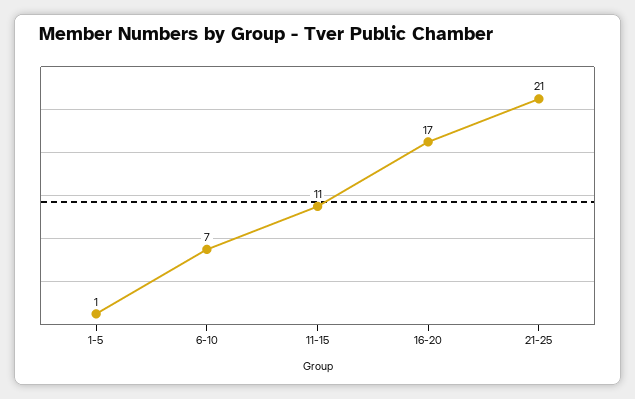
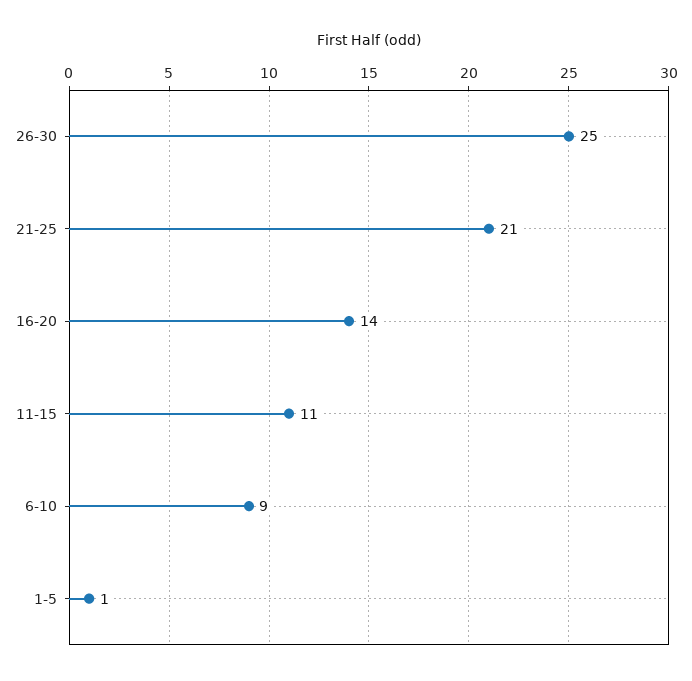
6-10: 7 -> 9
16-20: 17 -> 14
26-30: none -> 25

